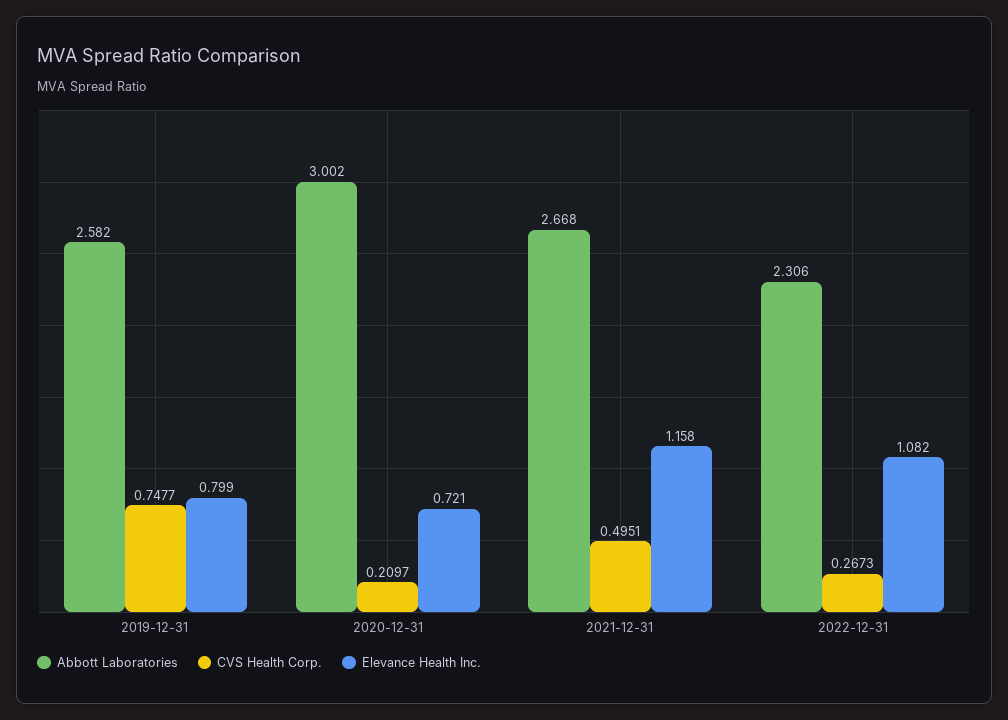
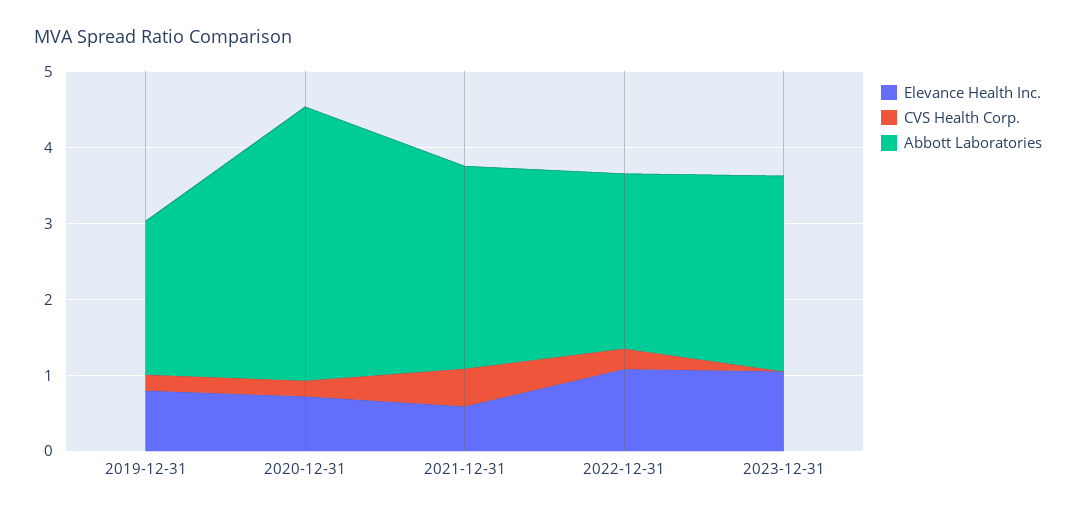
Abbott Laboratories, 2019-12-31: 2.582 -> 2
CVS Health Corp., 2019-12-31: 0.7477 -> 0.2
Abbott Laboratories, 2020-12-31: 3.002 -> 3.6
Elevance Health Inc., 2021-12-31: 1.158 -> 0.6
Elevance Health Inc., 2023-12-31: none -> 1
CVS Health Corp., 2023-12-31: none -> 0
Abbott Laboratories, 2023-12-31: none -> 2.6

